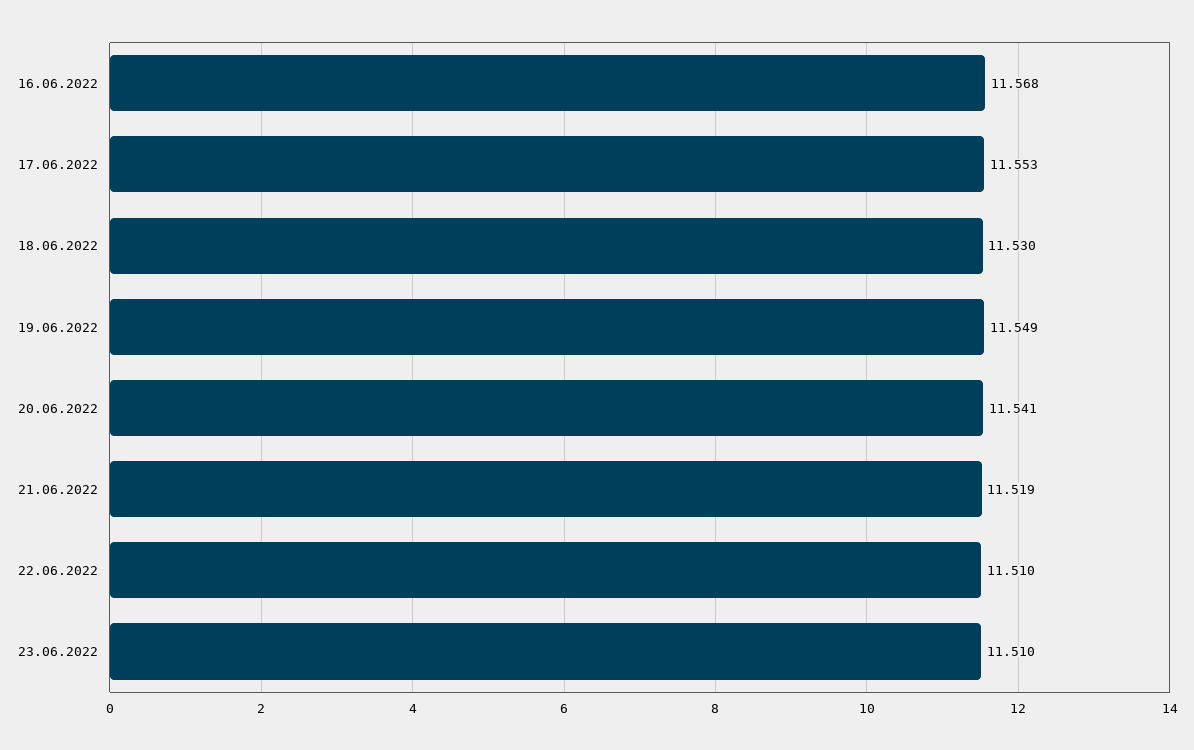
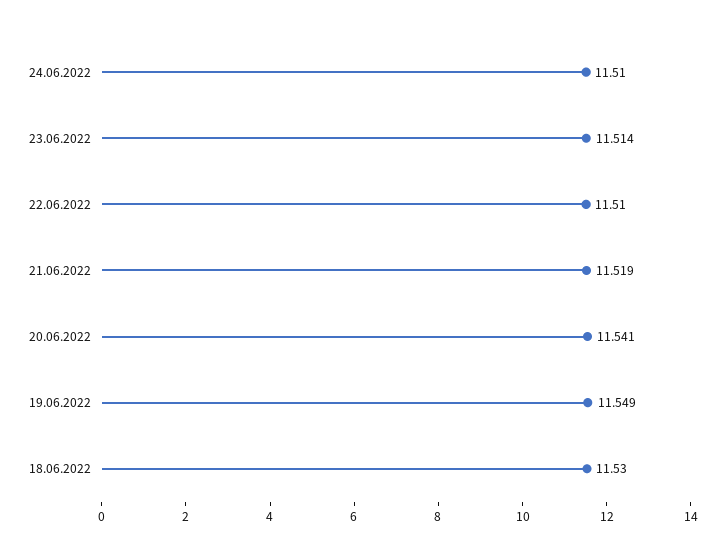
16.06.2022: 11.568 -> none
17.06.2022: 11.553 -> none
23.06.2022: 11.51 -> 11.514
24.06.2022: none -> 11.51

